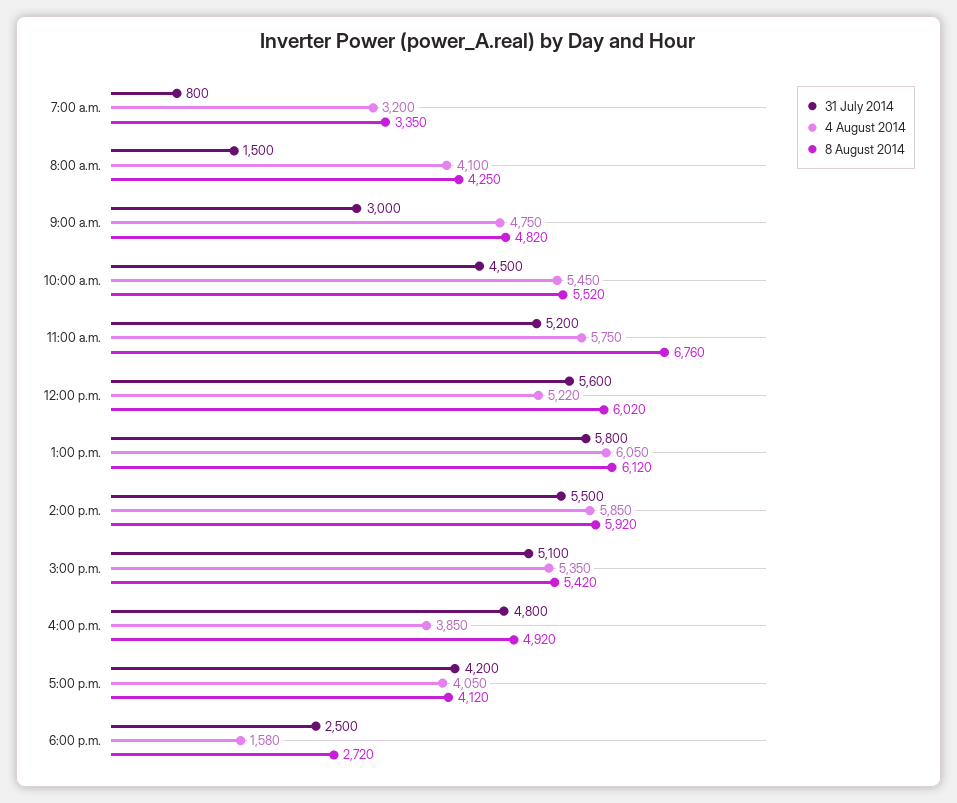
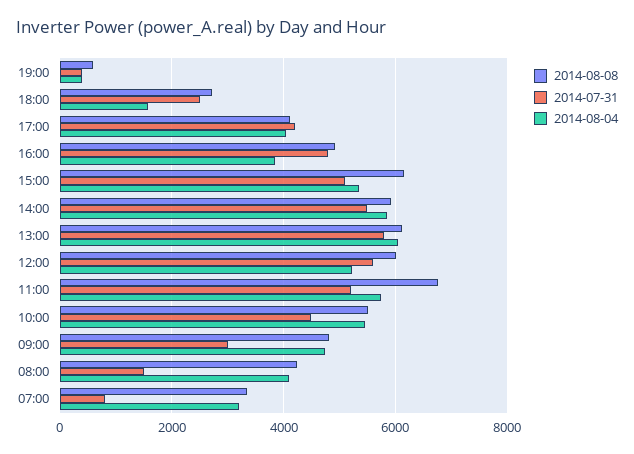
8 August 2014, 3:00 p.m.: 5420 -> 6200
8 August 2014, 19:00: none -> 600
31 July 2014, 19:00: none -> 400
4 August 2014, 19:00: none -> 400

